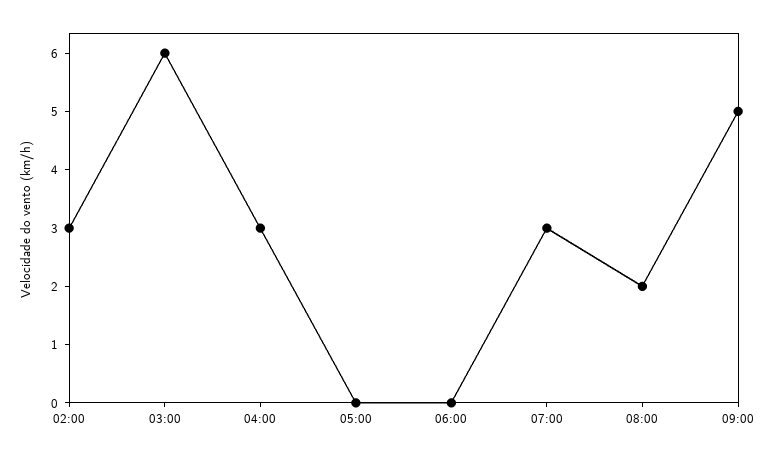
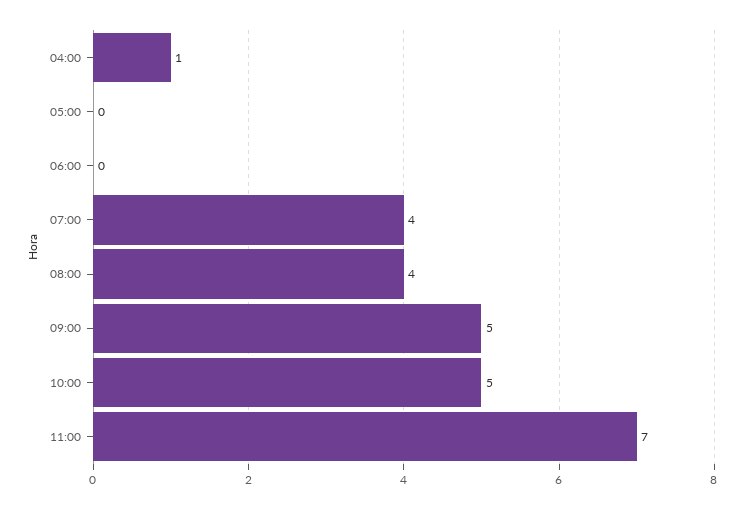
02:00: 3 -> none
03:00: 6 -> none
04:00: 3 -> 1
07:00: 3 -> 4
08:00: 2 -> 4
10:00: none -> 5
11:00: none -> 7

